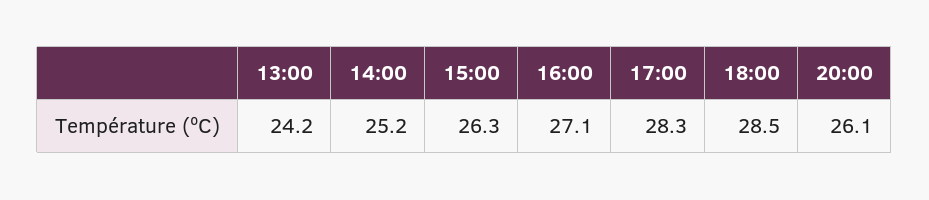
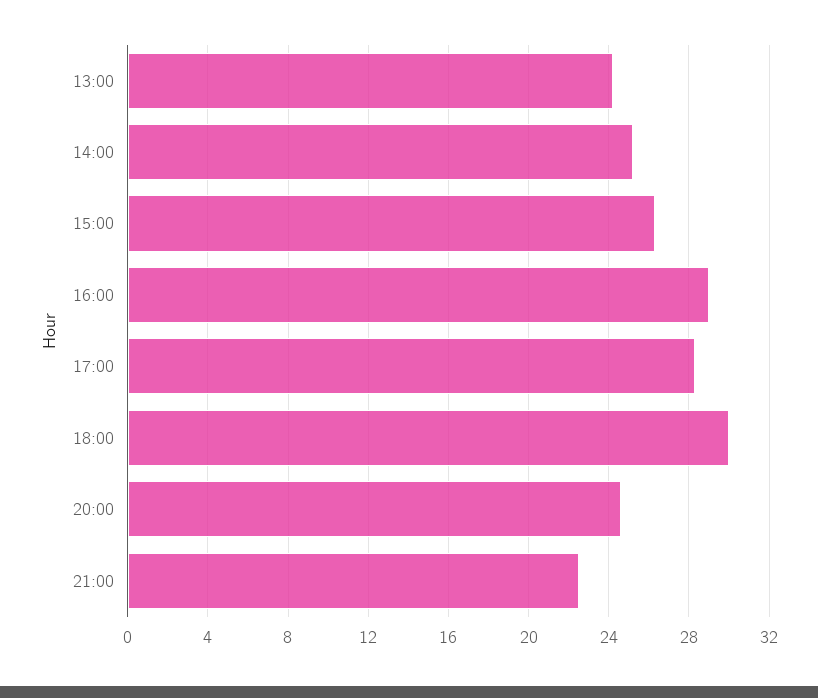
16:00: 27.1 -> 29
18:00: 28.5 -> 30
20:00: 26.1 -> 24.5
21:00: none -> 22.5

